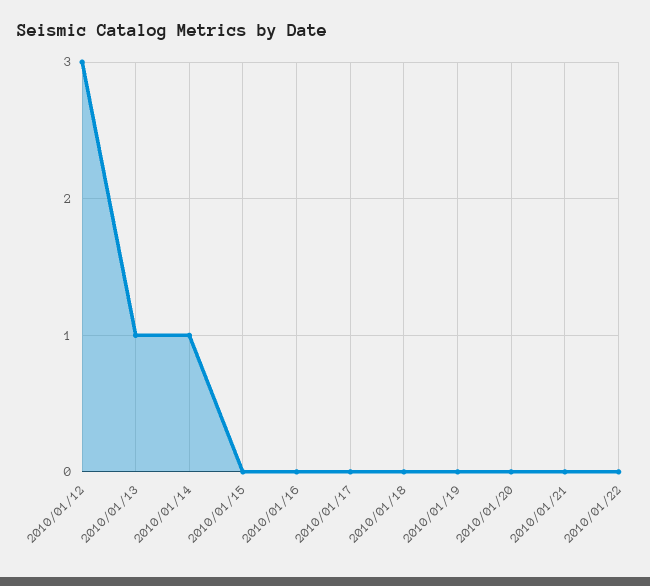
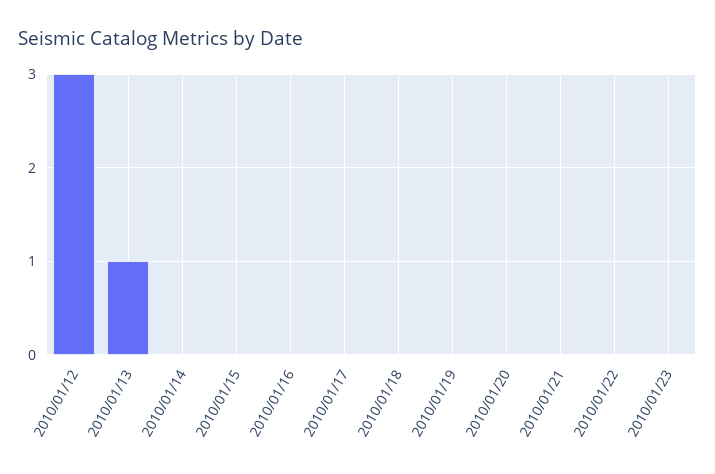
2010/01/14: 1 -> 0
2010/01/23: none -> 0

